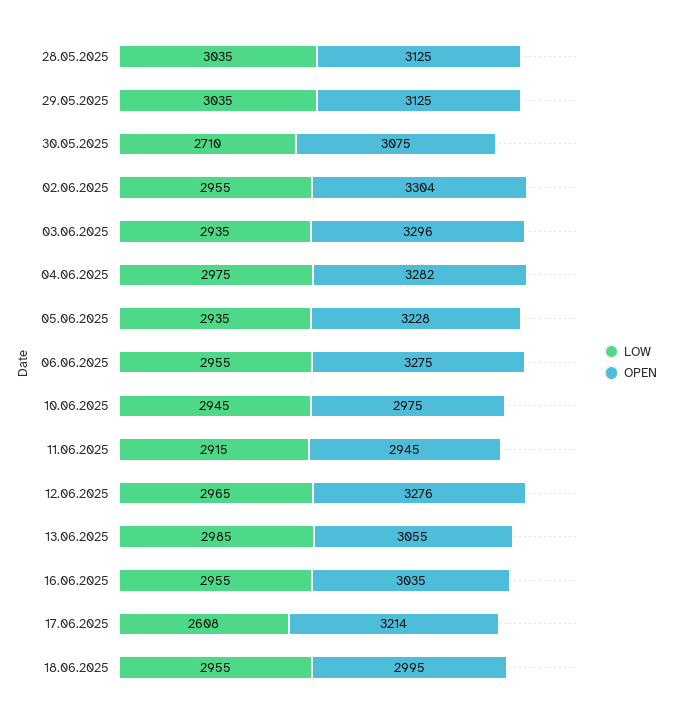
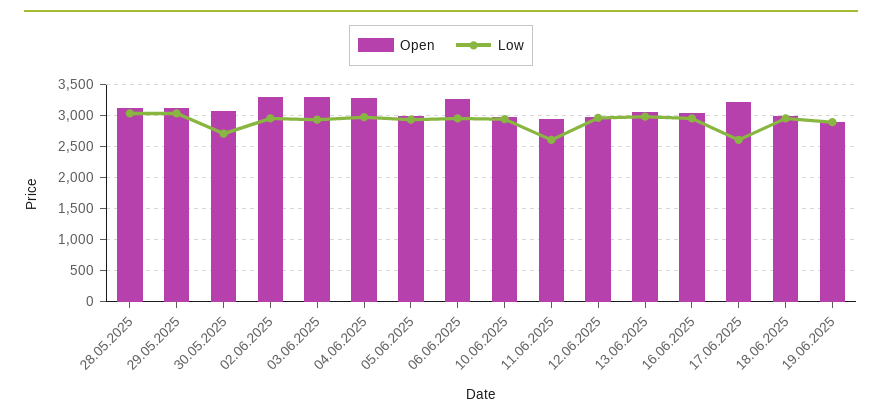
OPEN, 05.06.2025: 3228 -> 3000
LOW, 11.06.2025: 2915 -> 2600
OPEN, 12.06.2025: 3276 -> 3000
OPEN, 19.06.2025: none -> 2900
LOW, 19.06.2025: none -> 2900

